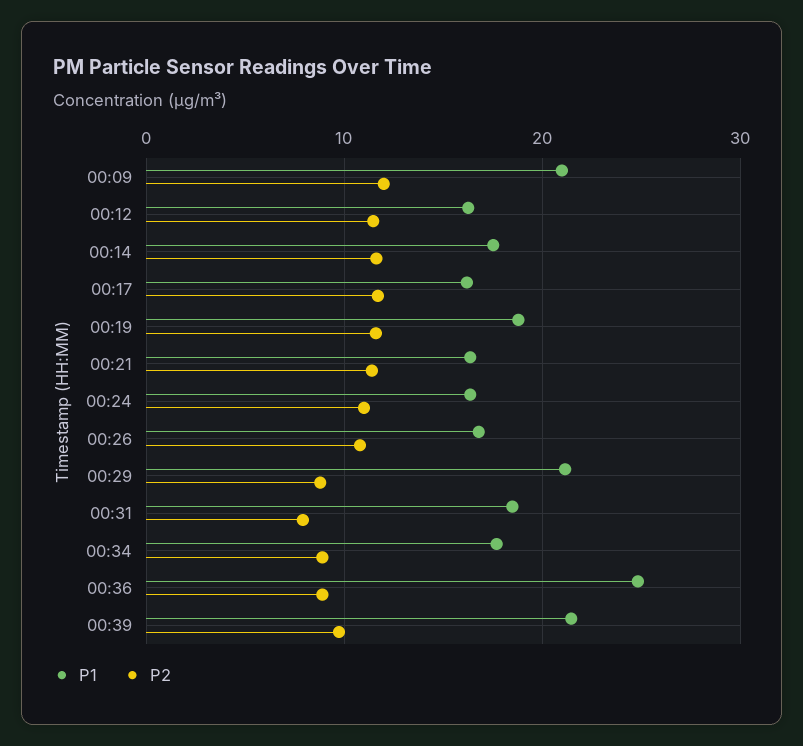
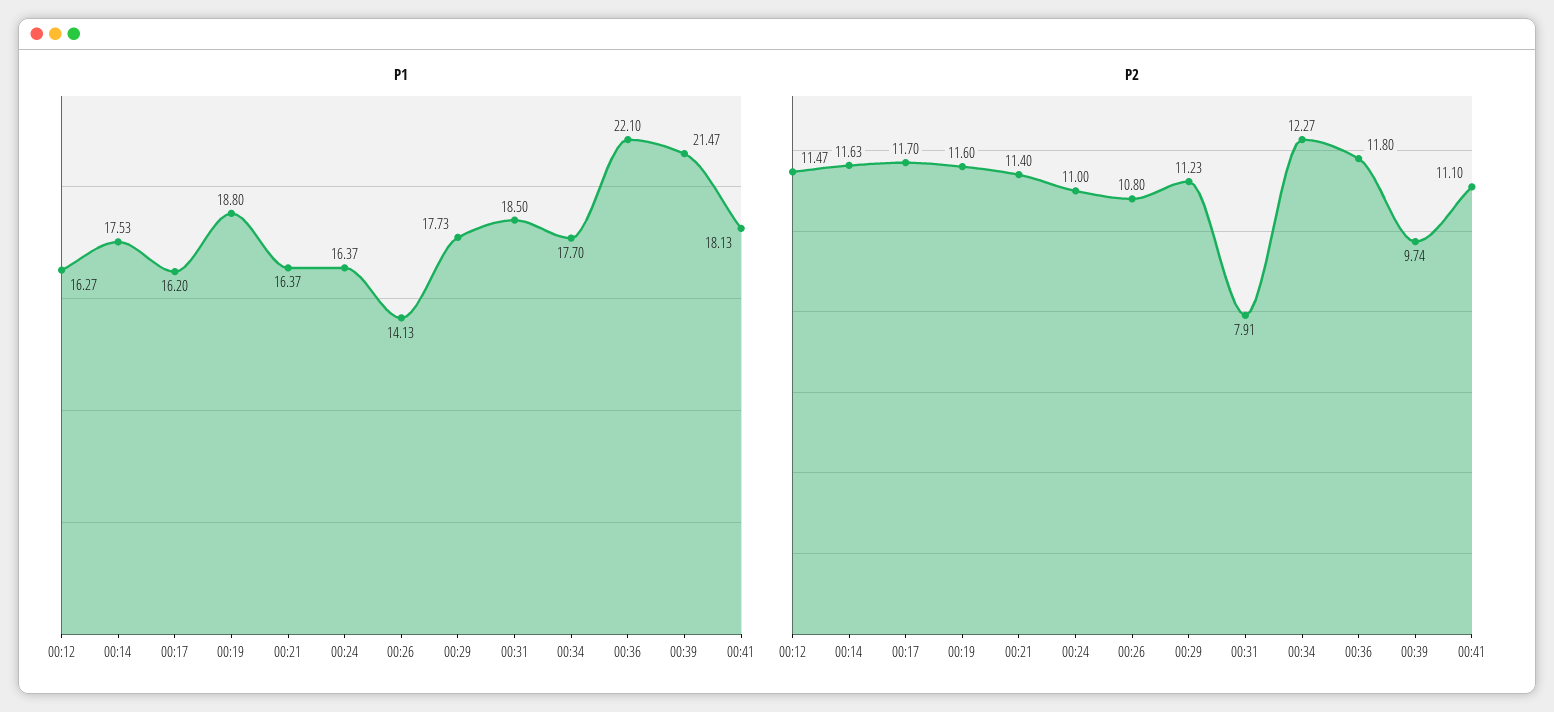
P1, 00:09: 21 -> none
P2, 00:09: 12 -> none
P1, 00:26: 17 -> 14.13
P1, 00:29: 21 -> 17.73
P2, 00:29: 9 -> 11.23
P2, 00:34: 9 -> 12.27
P1, 00:36: 25 -> 22.1
P2, 00:36: 9 -> 11.8
P1, 00:41: none -> 18.13
P2, 00:41: none -> 11.1

